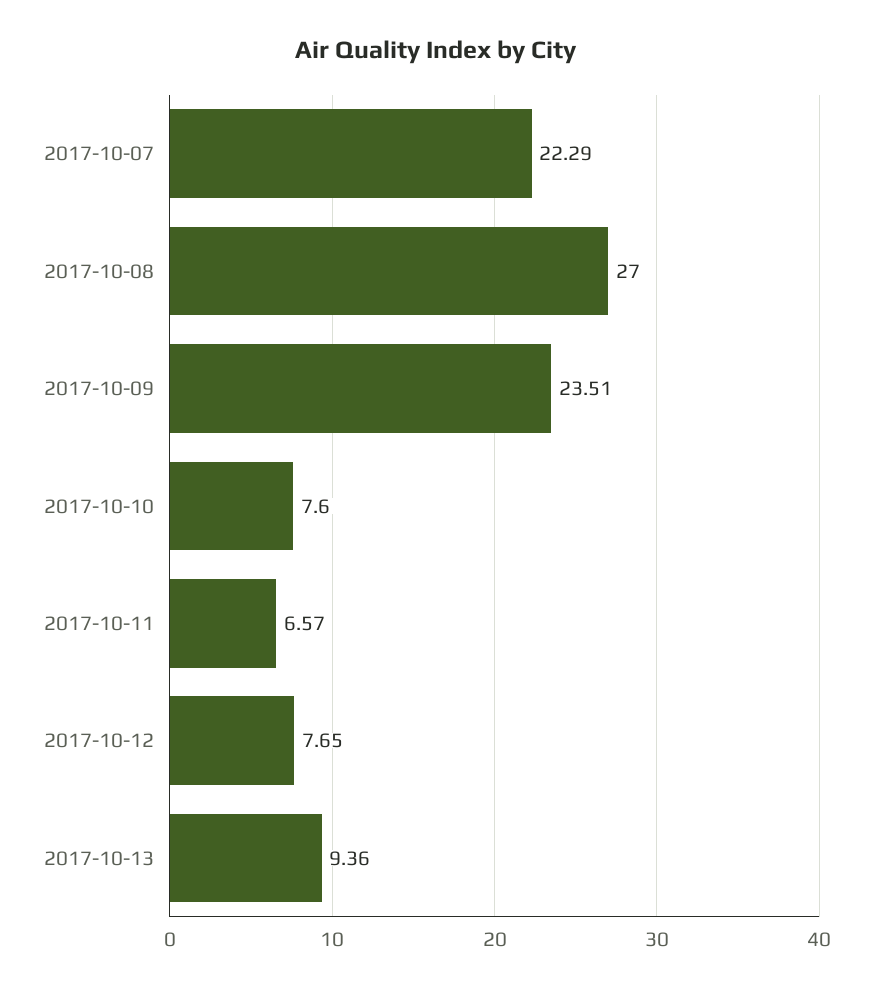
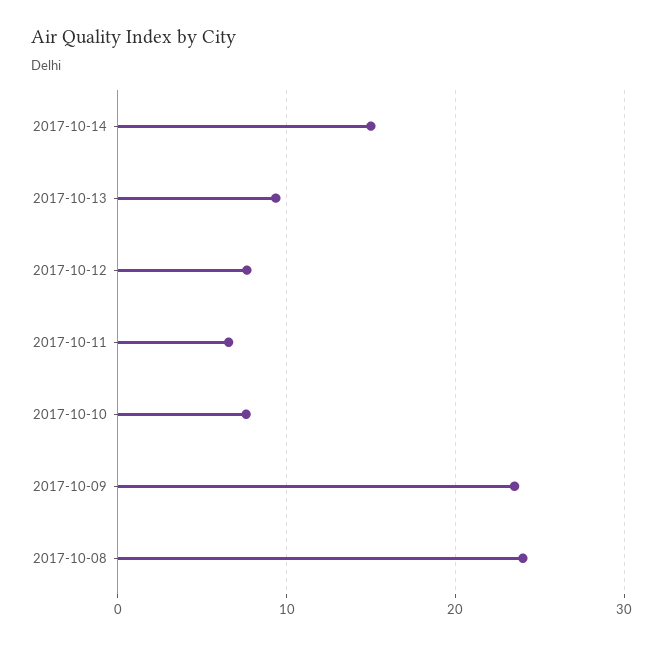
2017-10-07: 22.29 -> none
2017-10-08: 27 -> 24
2017-10-14: none -> 15

